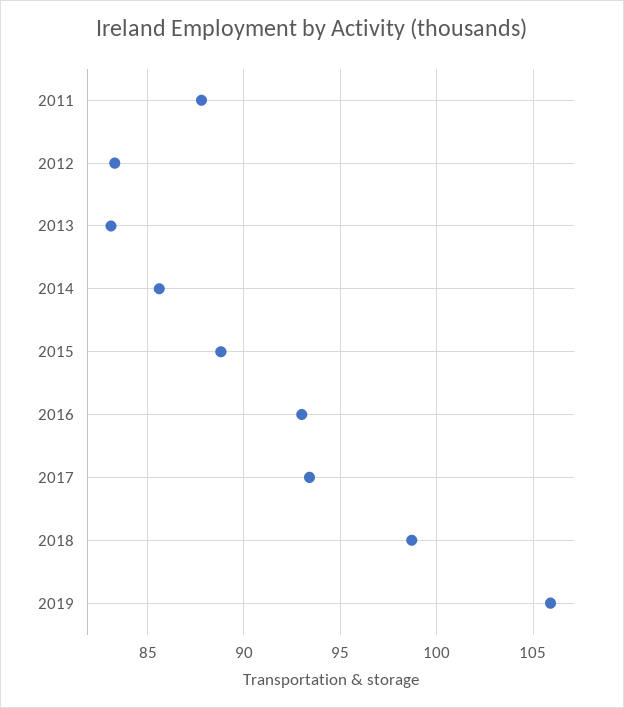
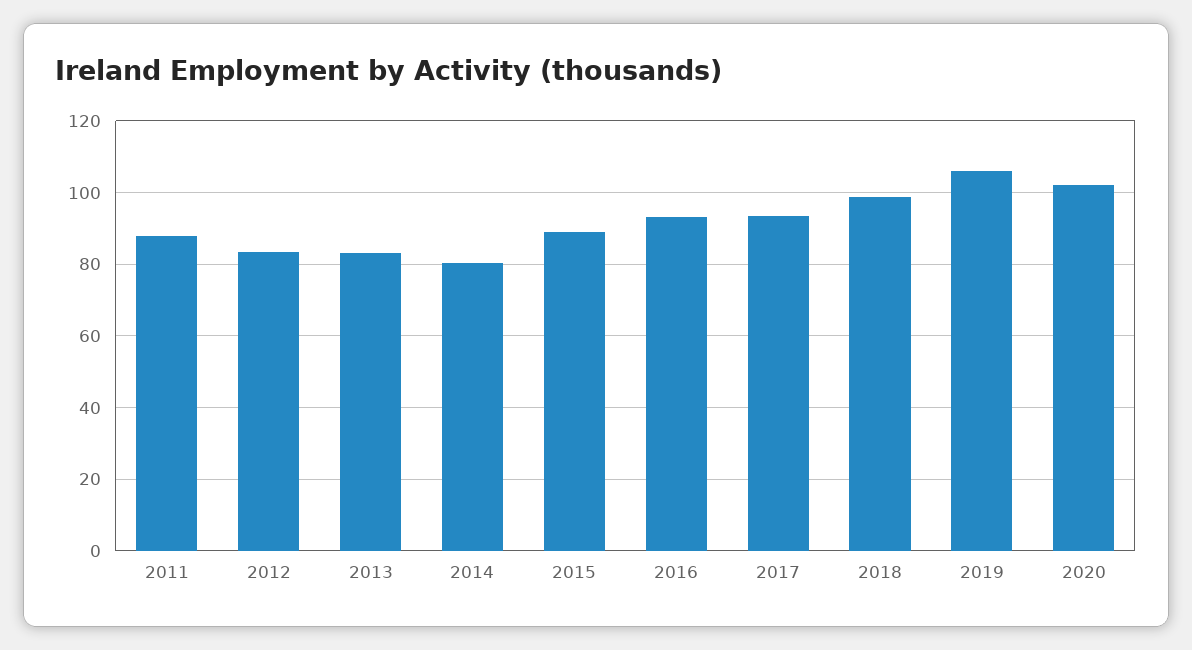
2014: 85.5 -> 80
2020: none -> 102

